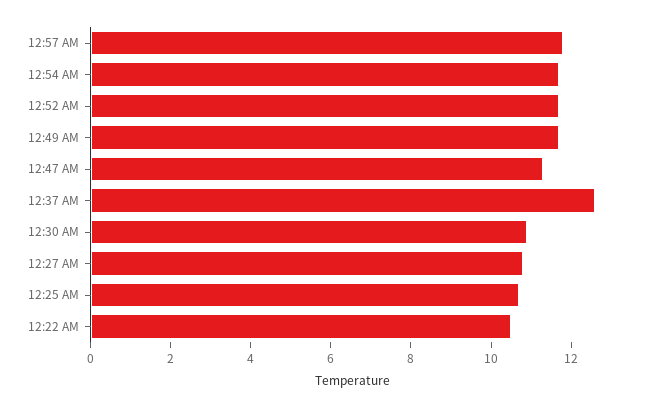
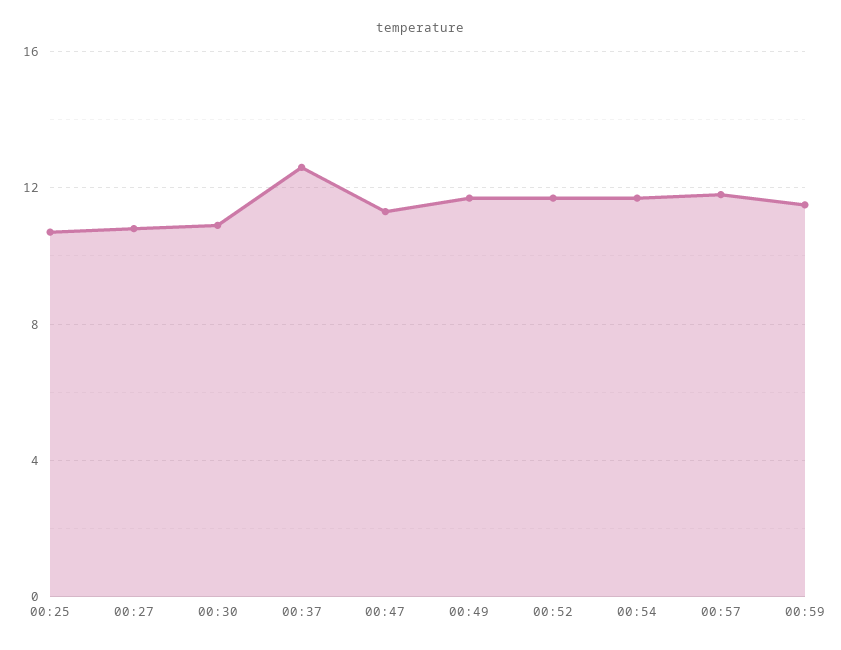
12:22 AM: 10.5 -> none
00:59: none -> 11.5

